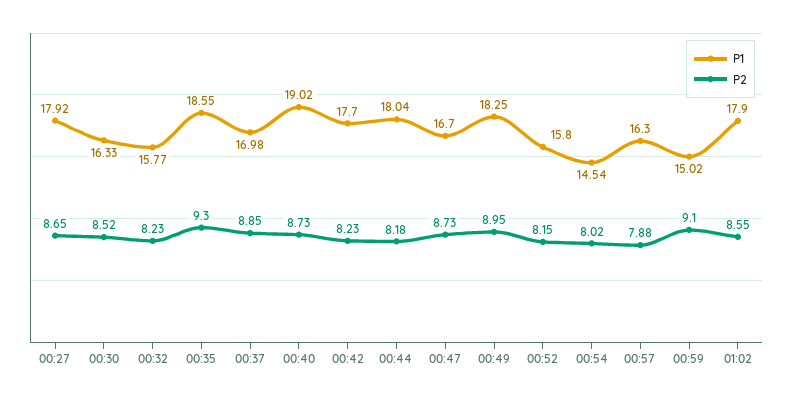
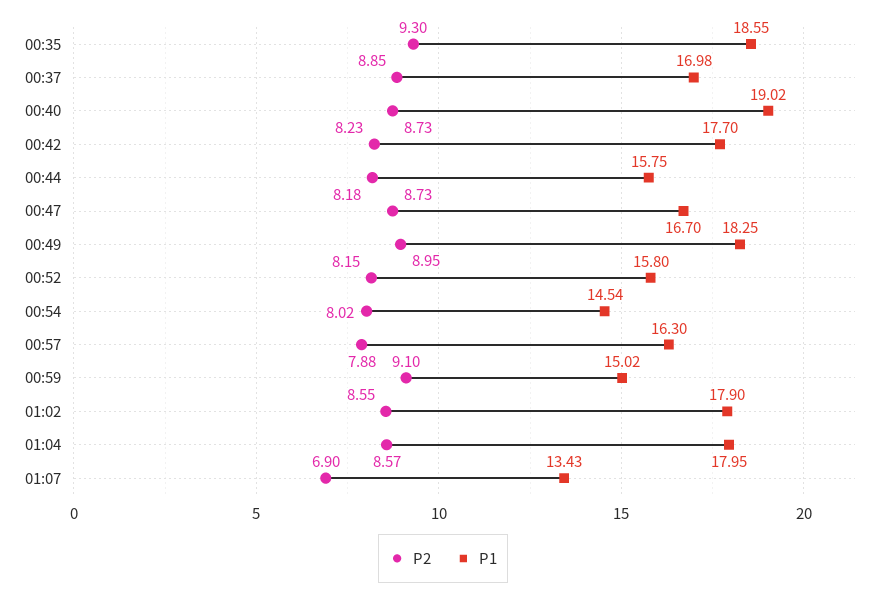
P1, 00:27: 17.92 -> none
P2, 00:27: 8.65 -> none
P1, 00:30: 16.33 -> none
P2, 00:30: 8.52 -> none
P1, 00:32: 15.77 -> none
P2, 00:32: 8.23 -> none
P1, 00:44: 18.04 -> 15.75
P2, 01:04: none -> 8.57
P1, 01:04: none -> 17.95
P2, 01:07: none -> 6.9
P1, 01:07: none -> 13.43

